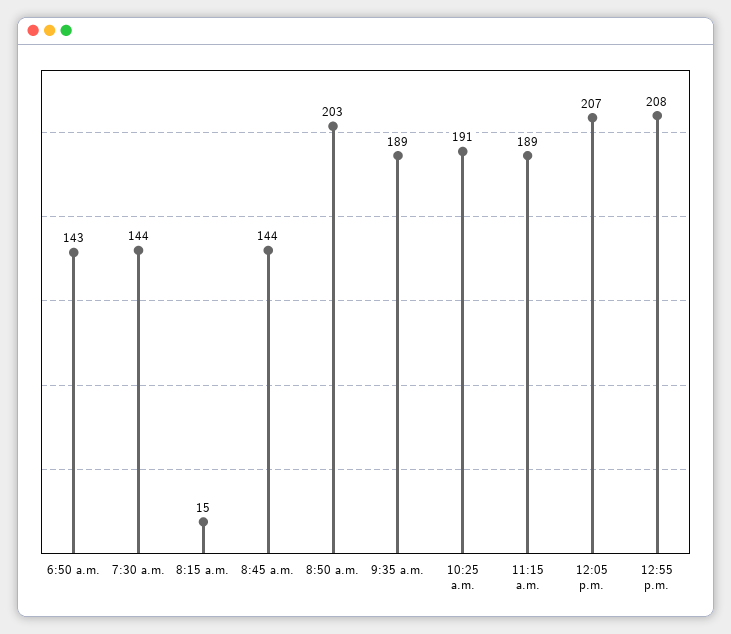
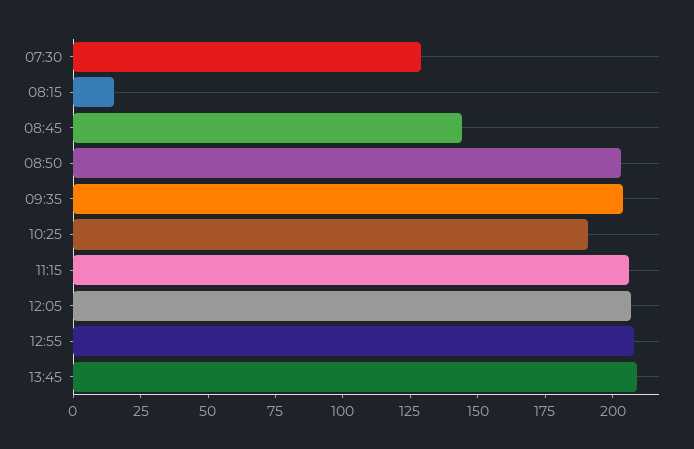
6:50 a.m.: 143 -> none
7:30 a.m.: 144 -> 130
9:35 a.m.: 189 -> 205
11:15 a.m.: 189 -> 205
13:45: none -> 210

